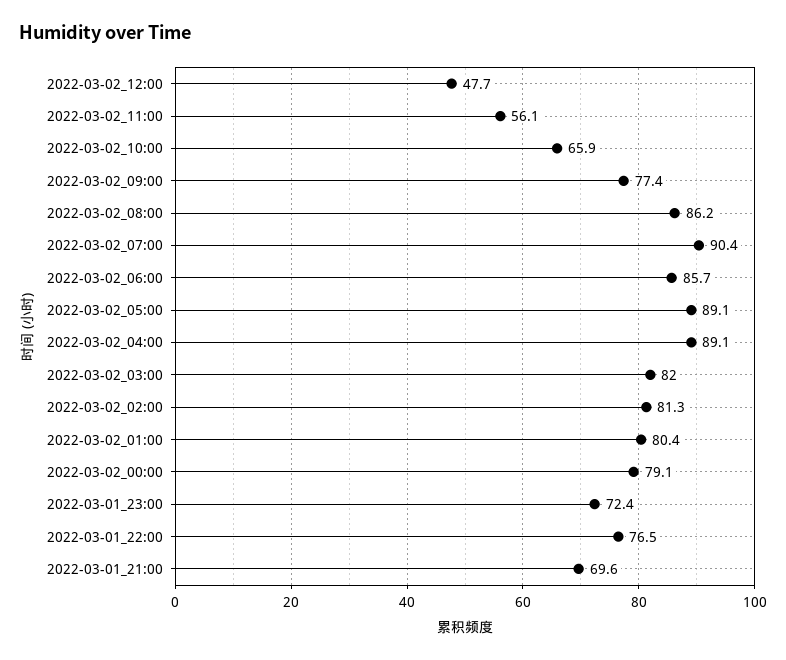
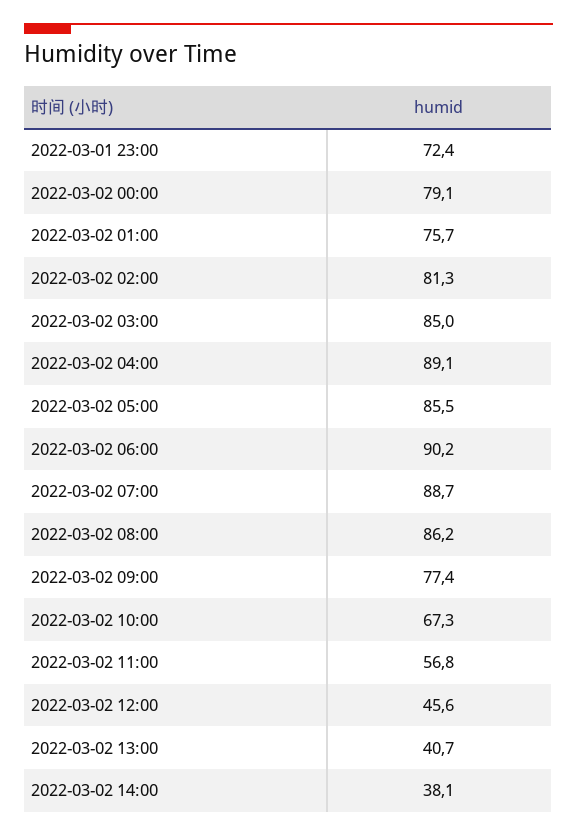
2022-03-02_12:00: 47.7 -> 45.6
2022-03-02_11:00: 56.1 -> 56.8
2022-03-02_10:00: 65.9 -> 67.3
2022-03-02_07:00: 90.4 -> 88.7
2022-03-02_06:00: 85.7 -> 90.2
2022-03-02_05:00: 89.1 -> 85.5
2022-03-02_03:00: 82 -> 85
2022-03-02_01:00: 80.4 -> 75.7
2022-03-01_22:00: 76.5 -> none
2022-03-01_21:00: 69.6 -> none
2022-03-02 13:00: none -> 40.7
2022-03-02 14:00: none -> 38.1

